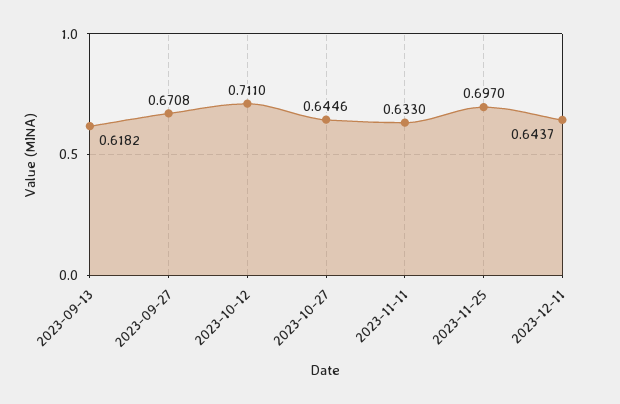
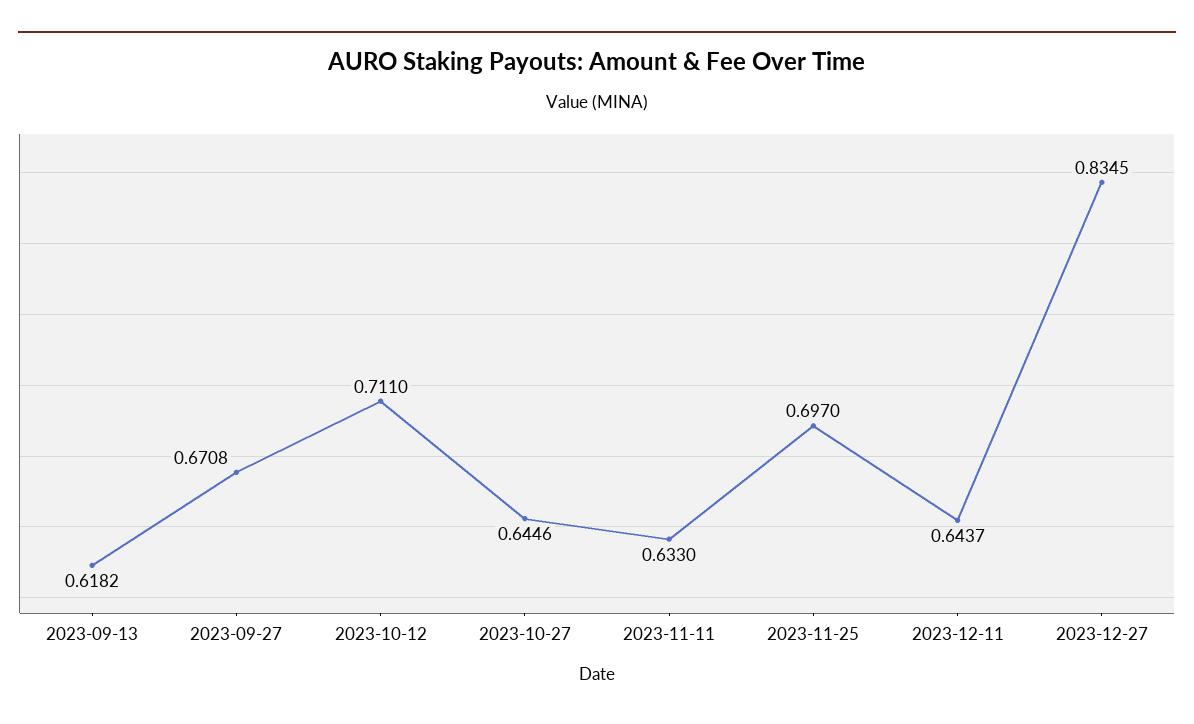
2023-12-27: none -> 0.8345

